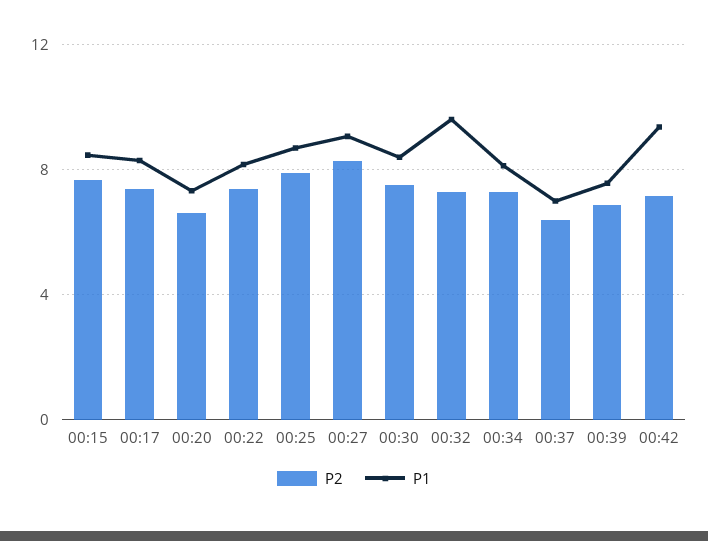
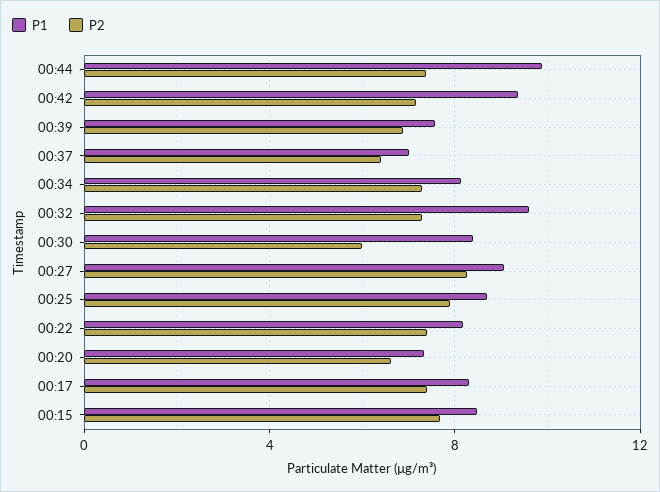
P2, 00:30: 7.5 -> 6
P1, 00:44: none -> 10
P2, 00:44: none -> 7.5

